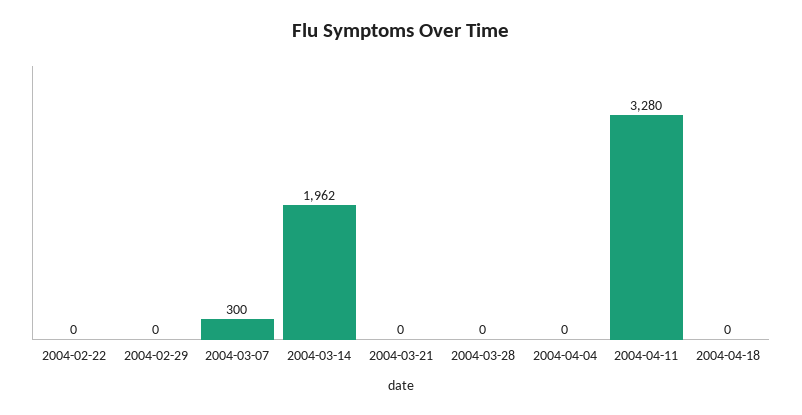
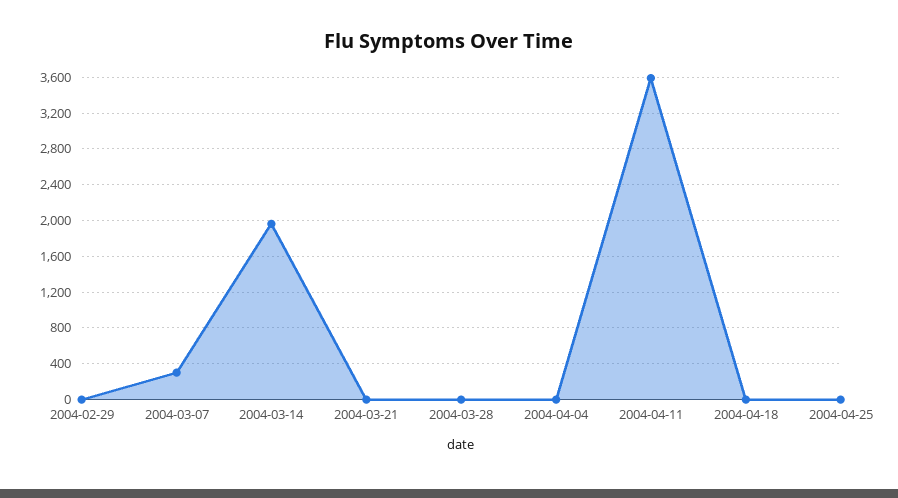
2004-02-22: 0 -> none
2004-04-11: 3280 -> 3600
2004-04-25: none -> 0

